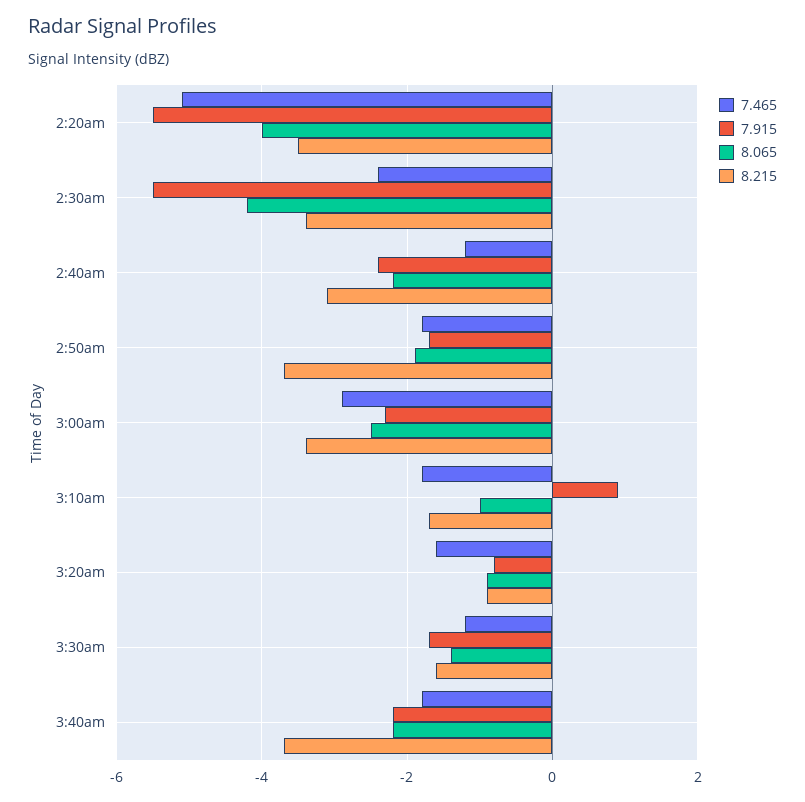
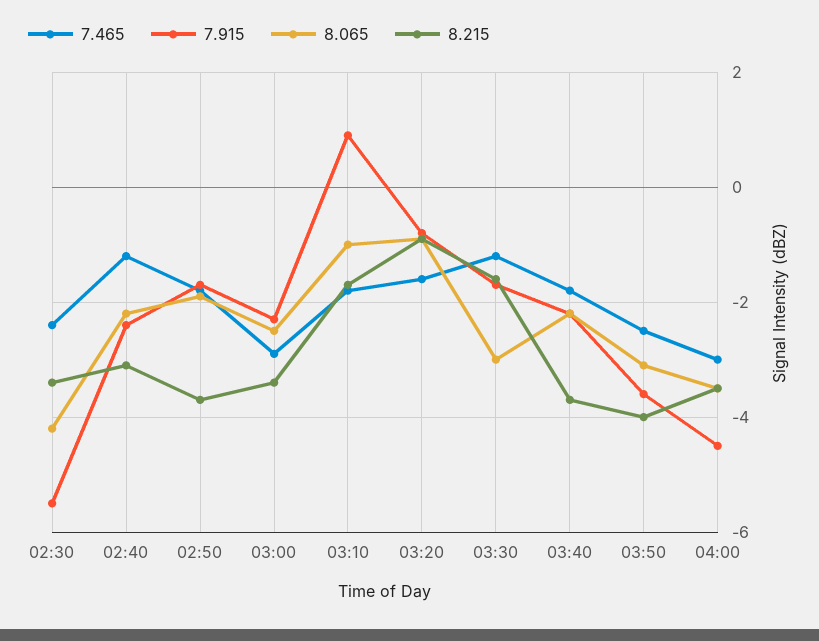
7.465, 2:20am: -5 -> none
7.915, 2:20am: -5.5 -> none
8.065, 2:20am: -4 -> none
8.215, 2:20am: -3.5 -> none
8.065, 3:30am: -1.5 -> -3
7.465, 03:50: none -> -2.5
7.915, 03:50: none -> -3.5
8.065, 03:50: none -> -3
8.215, 03:50: none -> -4
7.465, 04:00: none -> -3
7.915, 04:00: none -> -4.5
8.065, 04:00: none -> -3.5
8.215, 04:00: none -> -3.5

